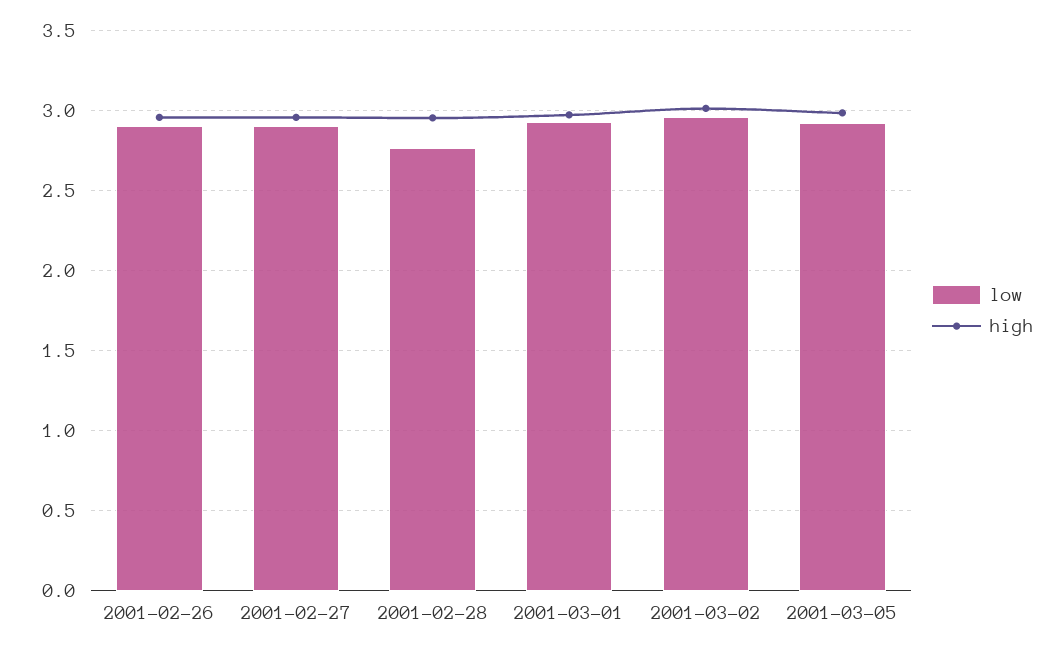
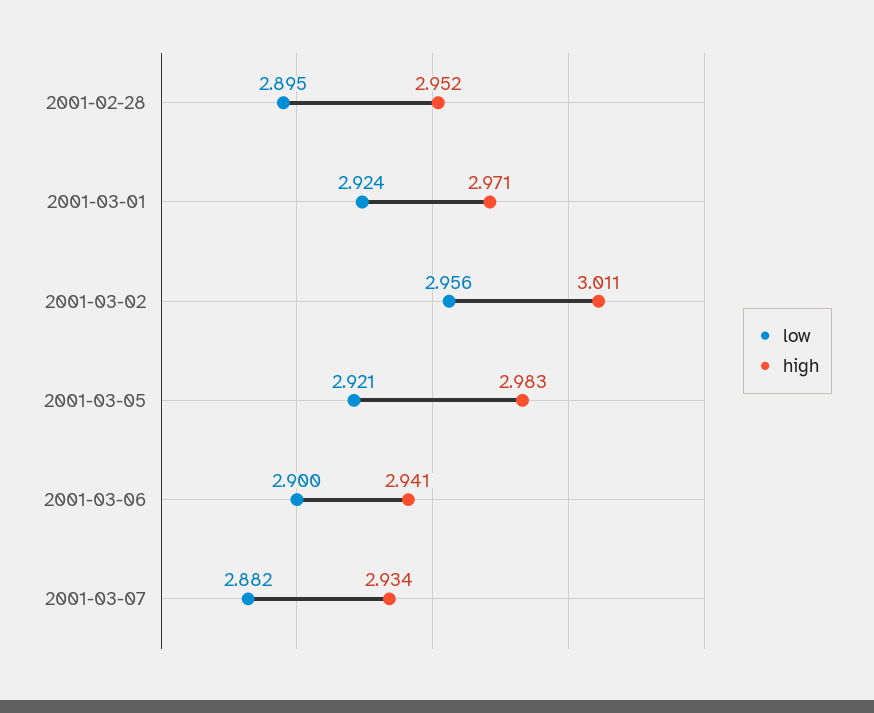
low, 2001-02-26: 2.9 -> none
high, 2001-02-26: 2.95 -> none
low, 2001-02-27: 2.9 -> none
high, 2001-02-27: 2.95 -> none
low, 2001-02-28: 2.75 -> 2.895
low, 2001-03-06: none -> 2.9
high, 2001-03-06: none -> 2.941
low, 2001-03-07: none -> 2.882
high, 2001-03-07: none -> 2.934

